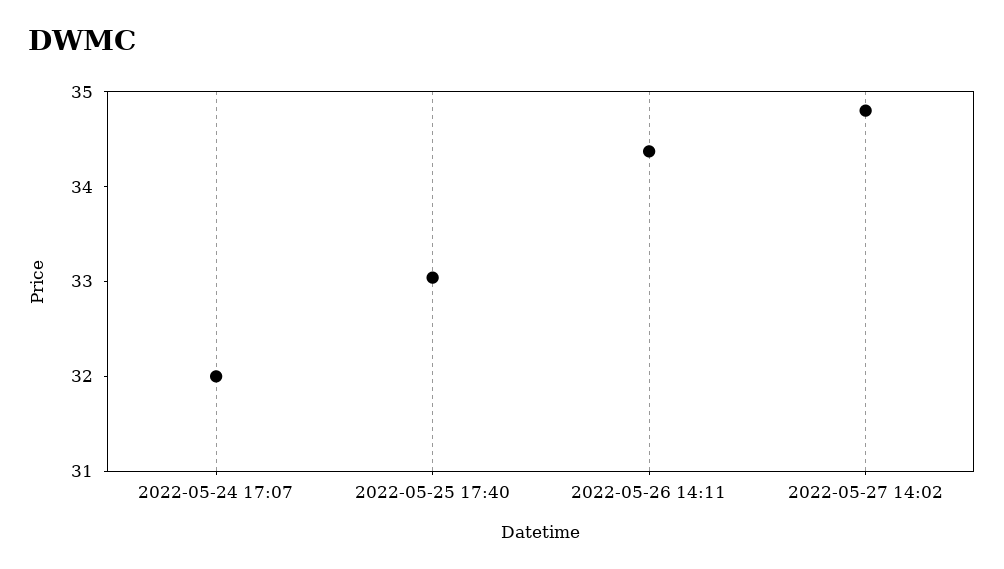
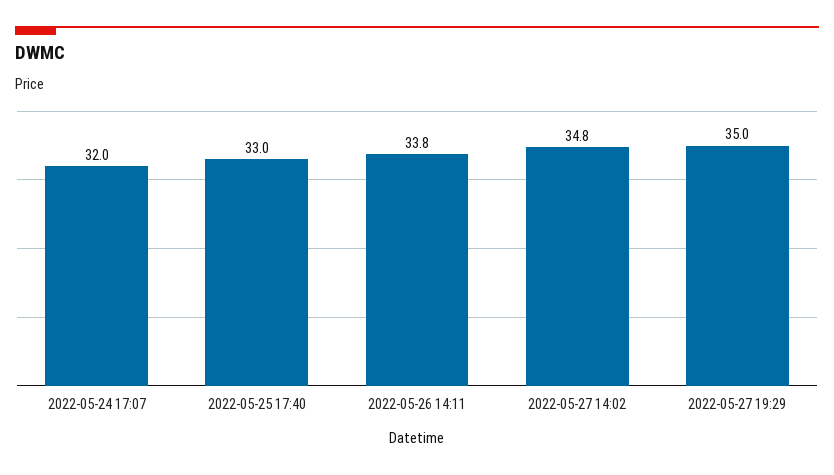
2022-05-26 14:11: 34.4 -> 33.8
2022-05-27 19:29: none -> 35

